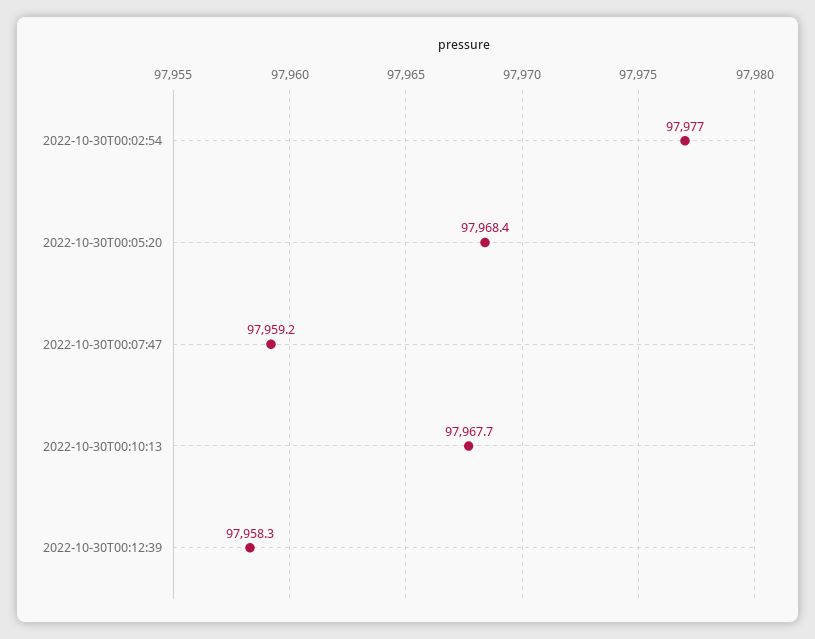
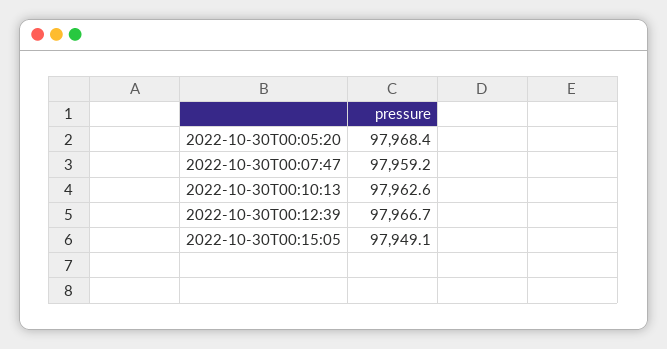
2022-10-30T00:02:54: 97977 -> none
2022-10-30T00:10:13: 97967.7 -> 97962.6
2022-10-30T00:12:39: 97958.3 -> 97966.7
2022-10-30T00:15:05: none -> 97949.1

